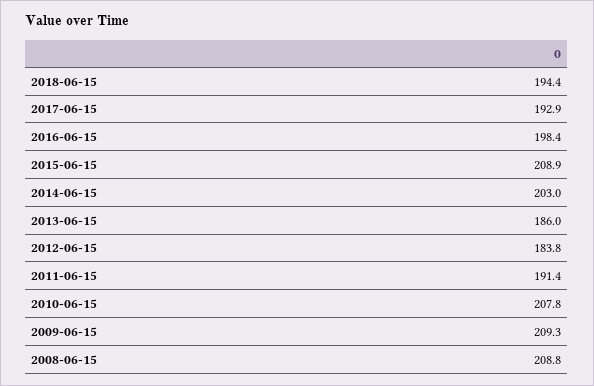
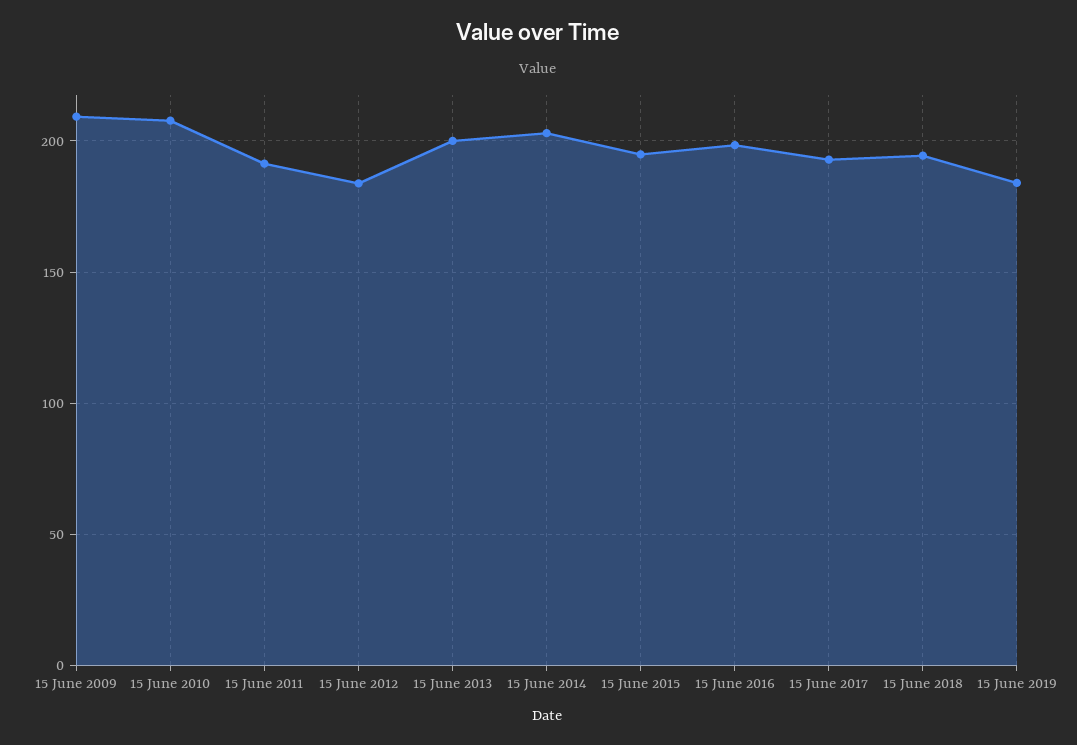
2015-06-15: 208.9 -> 195
2013-06-15: 186 -> 200
2008-06-15: 208.8 -> none
15 June 2019: none -> 185

